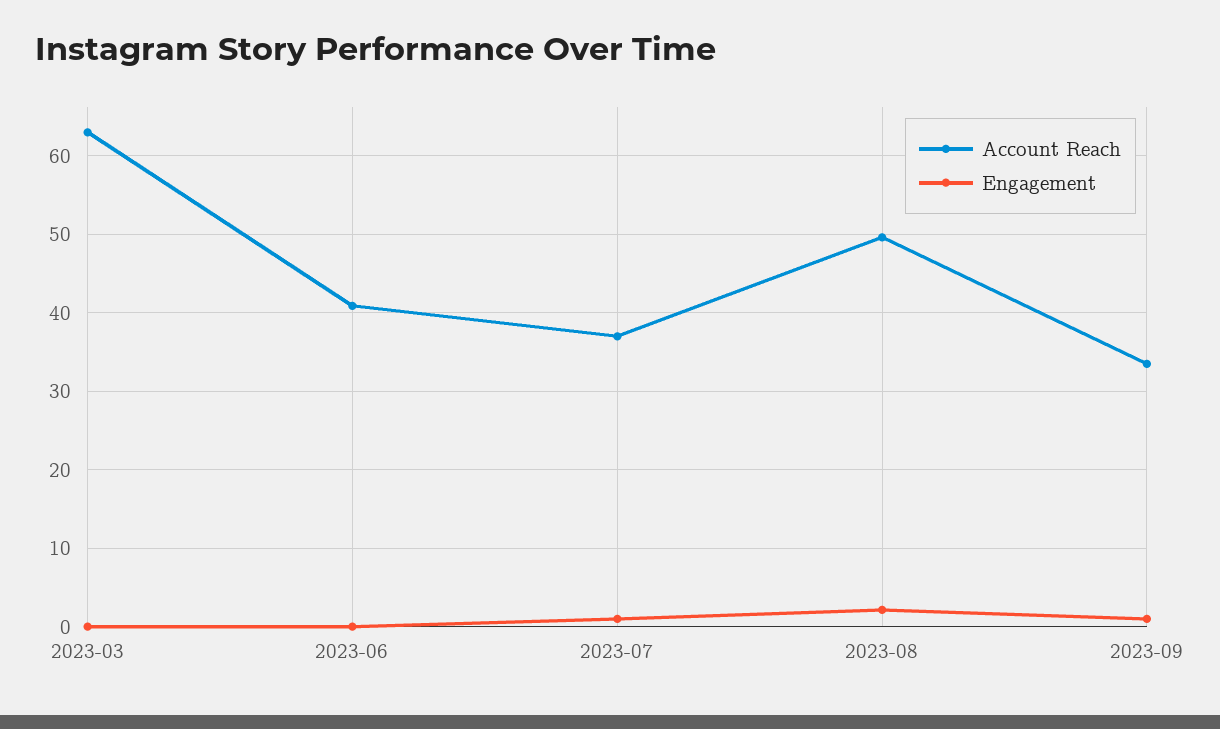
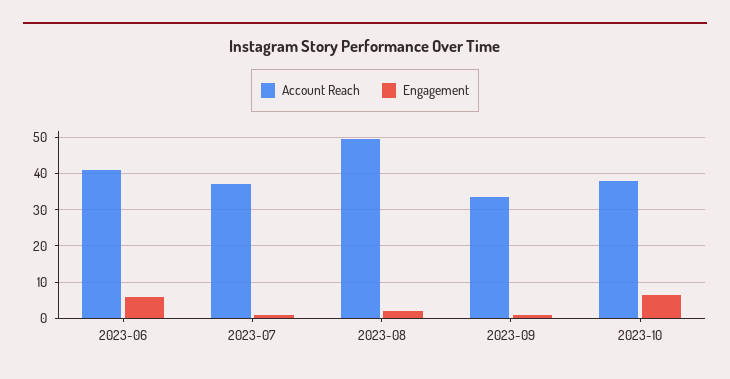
Account Reach, 2023-03: 63 -> none
Engagement, 2023-03: 0 -> none
Engagement, 2023-06: 0 -> 6
Account Reach, 2023-10: none -> 38
Engagement, 2023-10: none -> 6

